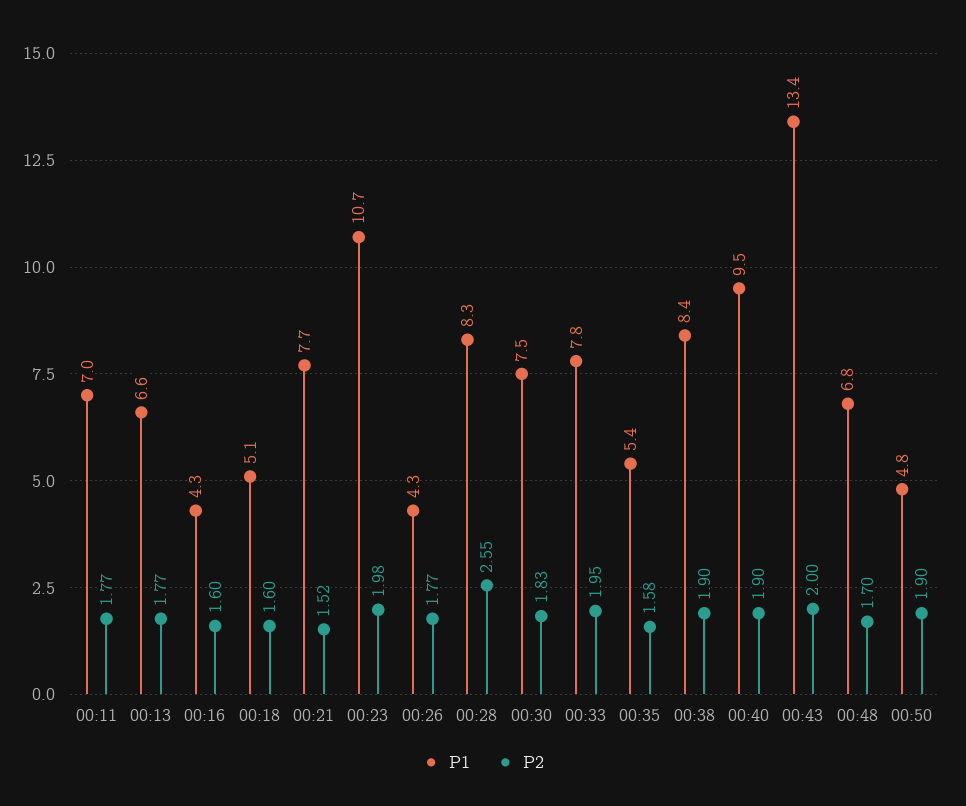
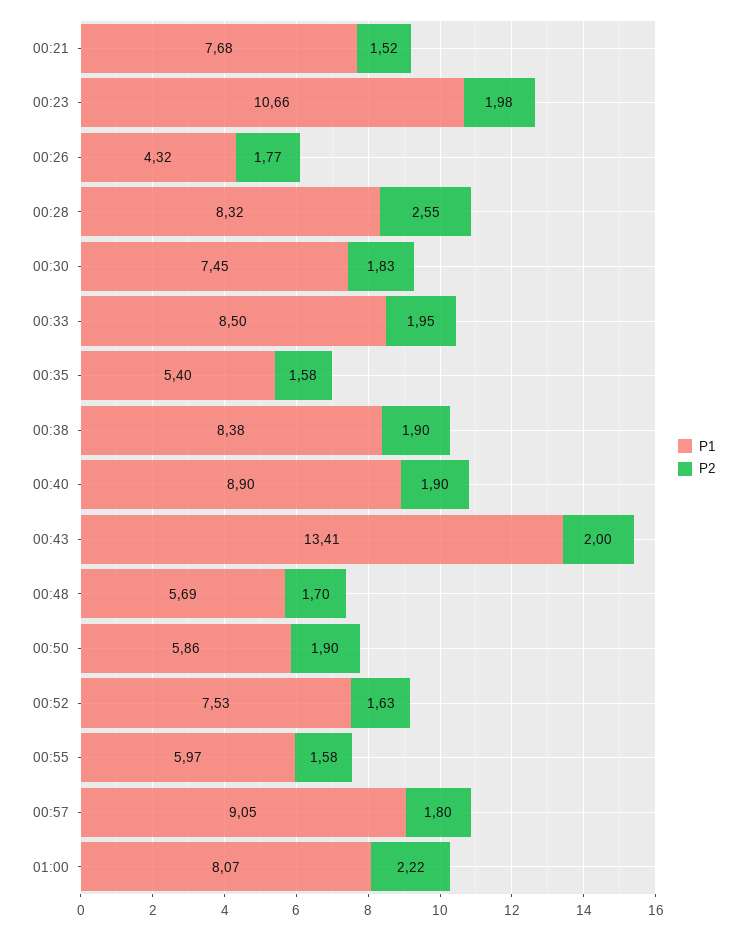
P1, 00:11: 7 -> none
P2, 00:11: 1.77 -> none
P1, 00:13: 6.6 -> none
P2, 00:13: 1.77 -> none
P1, 00:16: 4.3 -> none
P2, 00:16: 1.6 -> none
P1, 00:18: 5.1 -> none
P2, 00:18: 1.6 -> none
P1, 00:33: 7.8 -> 8.5
P1, 00:40: 9.5 -> 8.9
P1, 00:48: 6.8 -> 5.69
P1, 00:50: 4.8 -> 5.86
P1, 00:52: none -> 7.53
P2, 00:52: none -> 1.63
P1, 00:55: none -> 5.97
P2, 00:55: none -> 1.58
P1, 00:57: none -> 9.05
P2, 00:57: none -> 1.8
P1, 01:00: none -> 8.07
P2, 01:00: none -> 2.22

